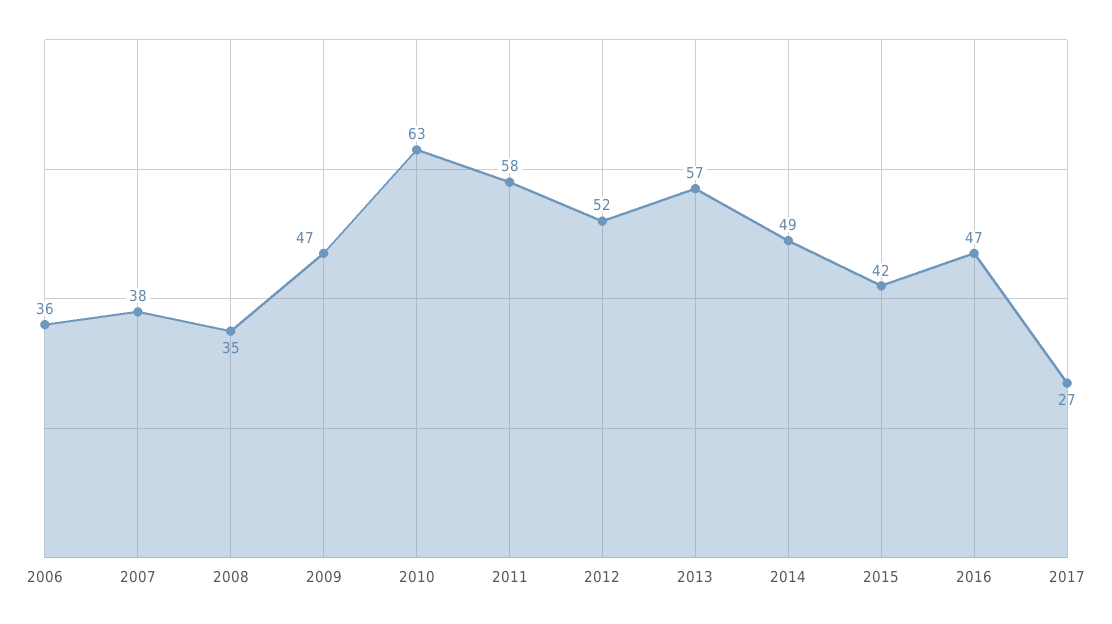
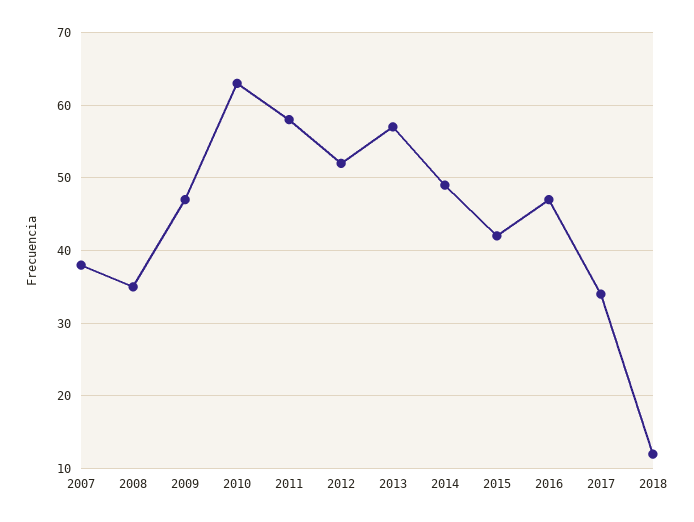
2006: 36 -> none
2017: 27 -> 34
2018: none -> 12

